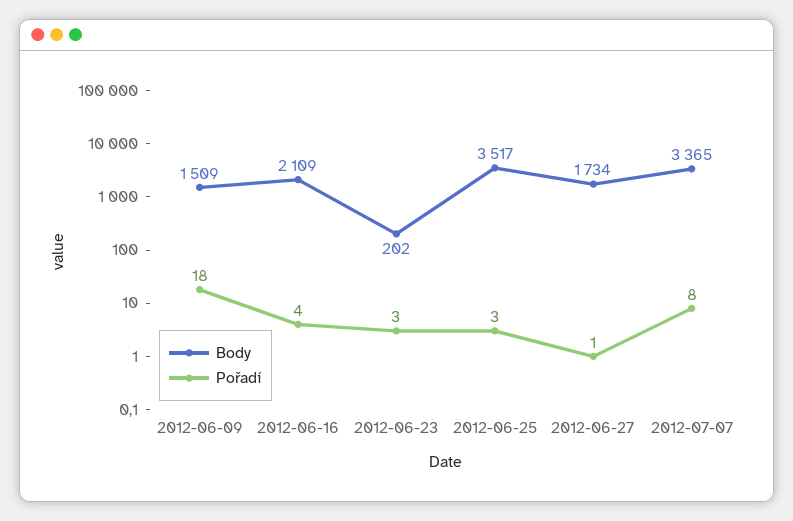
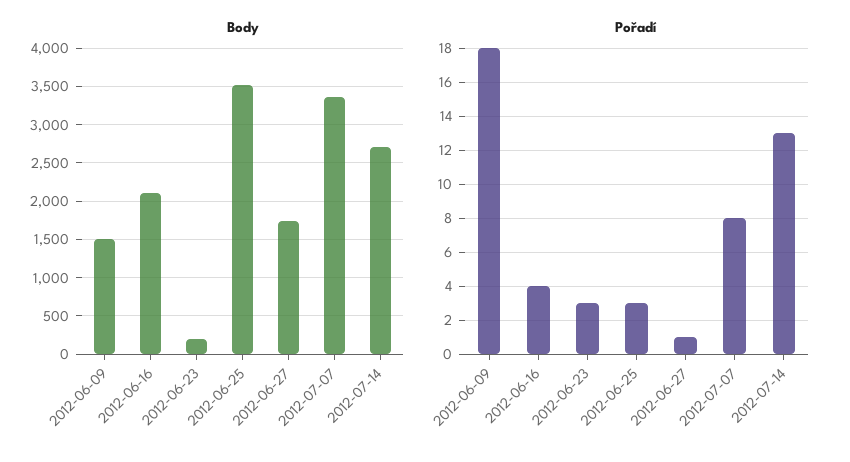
Body, 2012-07-14: none -> 2700
Pořadí, 2012-07-14: none -> 13

